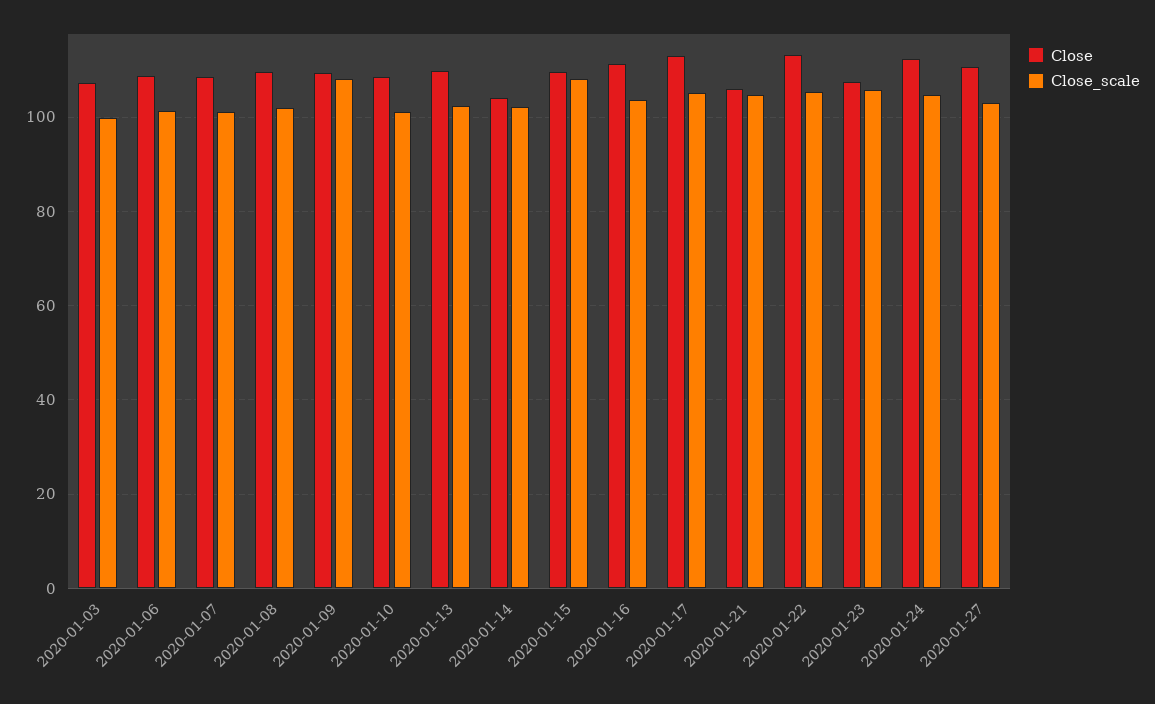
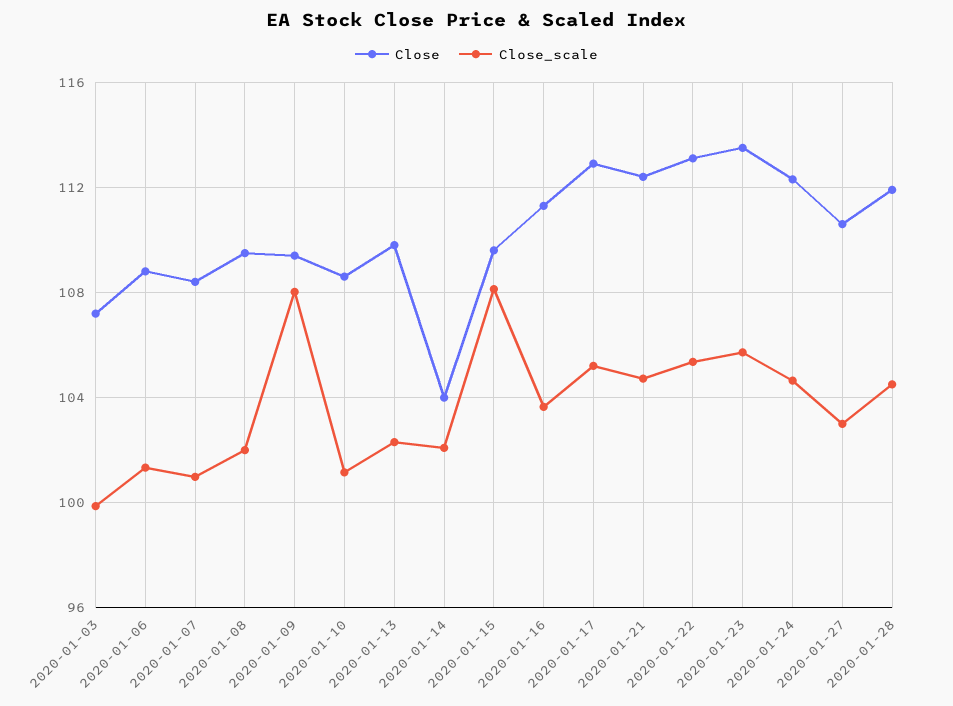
Close, 2020-01-21: 106 -> 112.5
Close, 2020-01-23: 108 -> 113.5
Close, 2020-01-28: none -> 112
Close_scale, 2020-01-28: none -> 104.5

